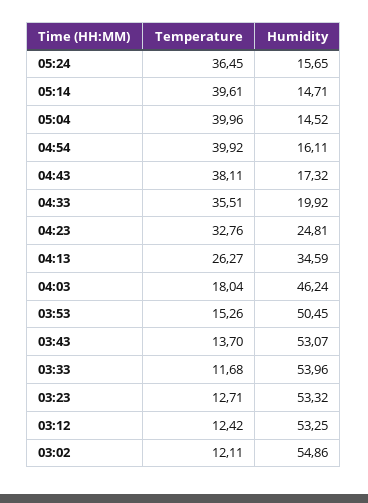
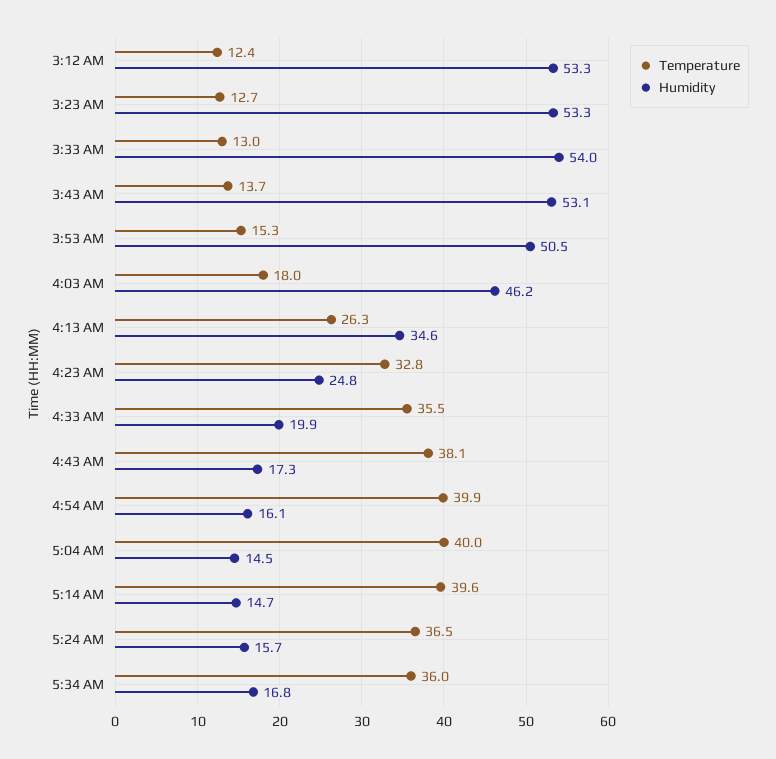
Temperature, 03:33: 11.68 -> 13
Temperature, 03:02: 12.11 -> none
Humidity, 03:02: 54.86 -> none
Temperature, 5:34 AM: none -> 36
Humidity, 5:34 AM: none -> 16.8

